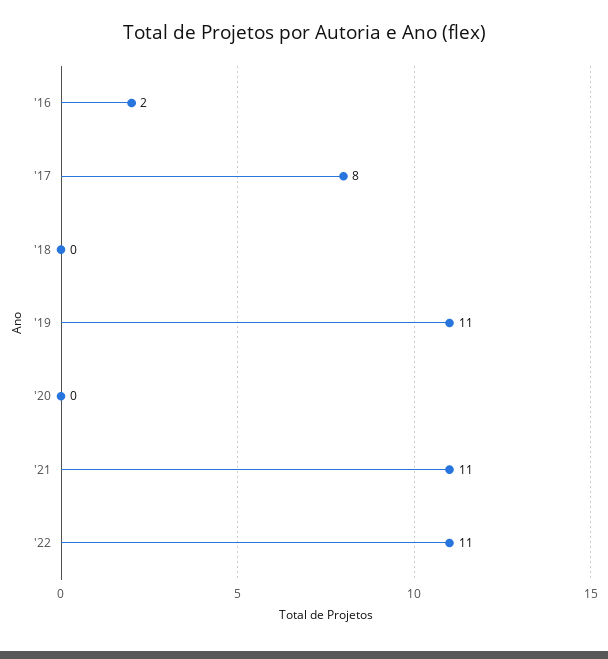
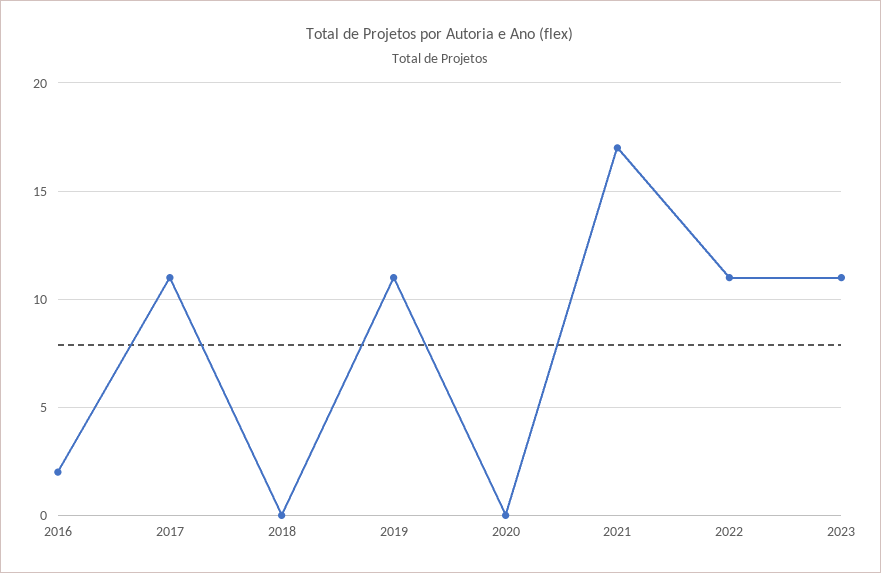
'17: 8 -> 11
'21: 11 -> 17
2023: none -> 11

